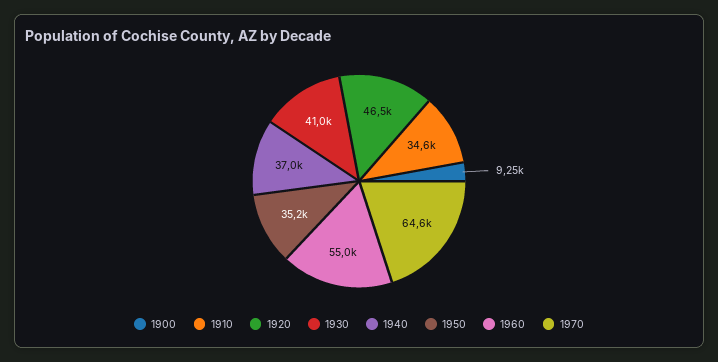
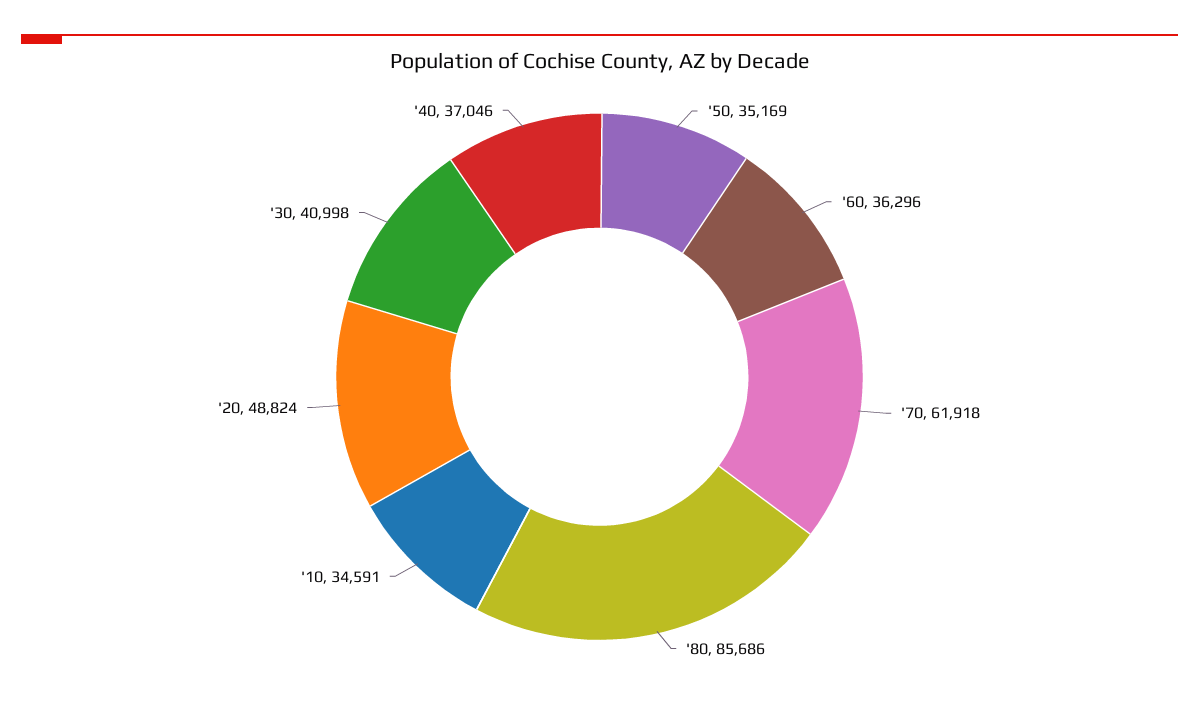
1900: 9250 -> none
1920: 46500 -> 48824
1960: 55000 -> 36296
1970: 64600 -> 61918
'80: none -> 85686

